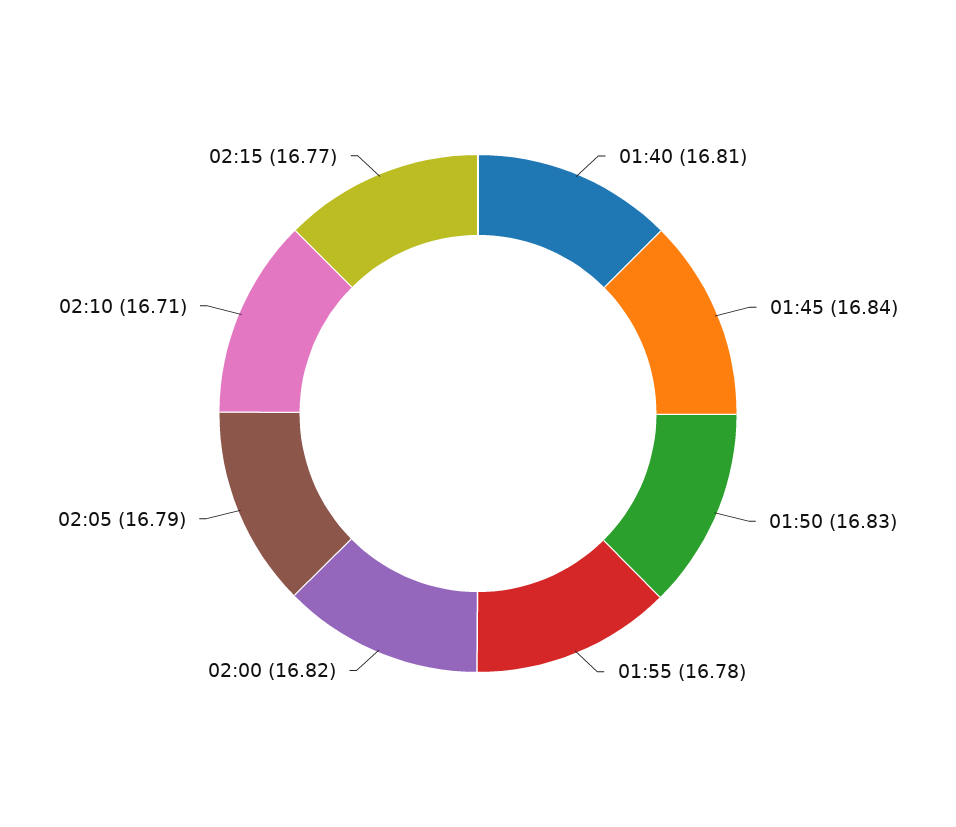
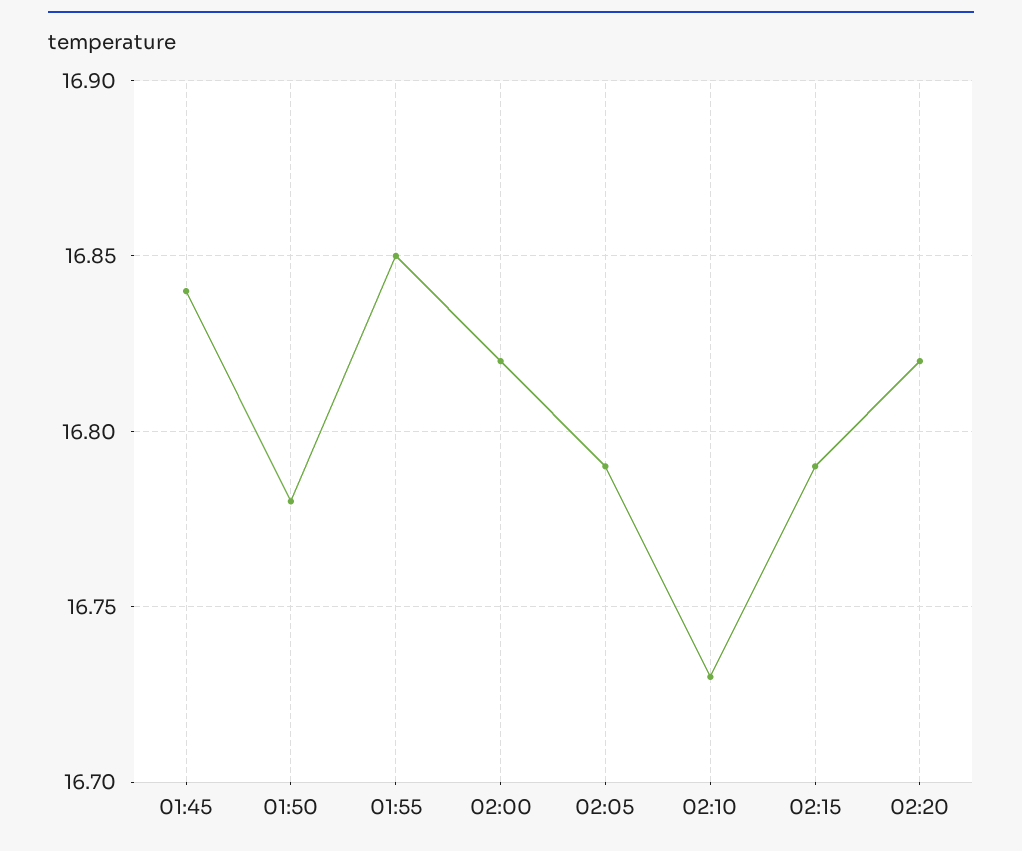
01:40: 16.81 -> none
01:50: 16.83 -> 16.78
01:55: 16.78 -> 16.85
02:10: 16.71 -> 16.73
02:15: 16.77 -> 16.79
02:20: none -> 16.82

